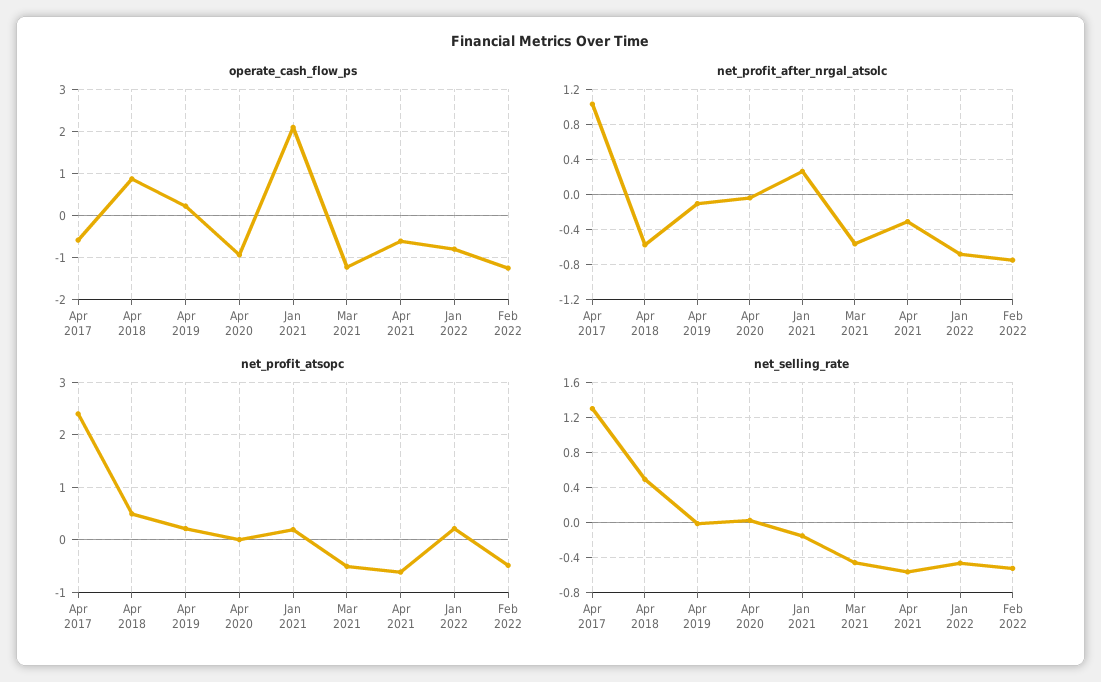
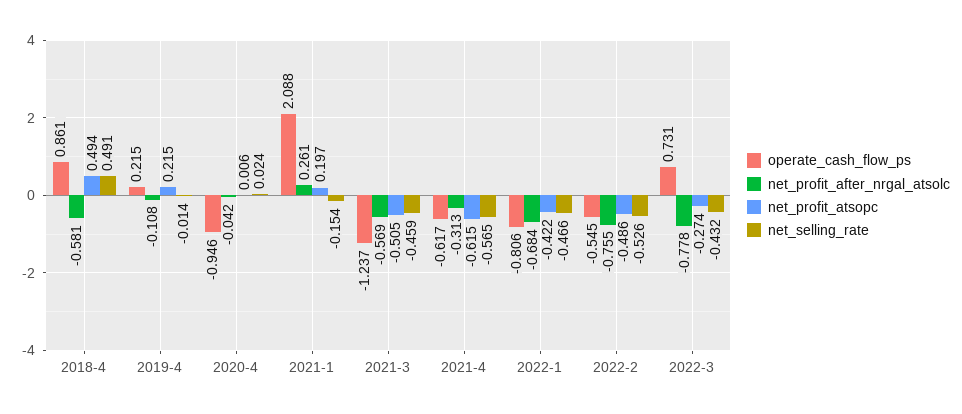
operate_cash_flow_ps, Apr 2017: -0.6 -> none
operate_cash_flow_ps, Feb 2022: -1.2 -> -0.545
net_profit_after_nrgal_atsolc, Apr 2017: 1 -> none
net_profit_atsopc, Apr 2017: 2.4 -> none
net_profit_atsopc, Jan 2022: 0.2 -> -0.422
net_selling_rate, Apr 2017: 1.3 -> none
operate_cash_flow_ps, 2022-3: none -> 0.731
net_profit_after_nrgal_atsolc, 2022-3: none -> -0.778
net_profit_atsopc, 2022-3: none -> -0.274
net_selling_rate, 2022-3: none -> -0.432

